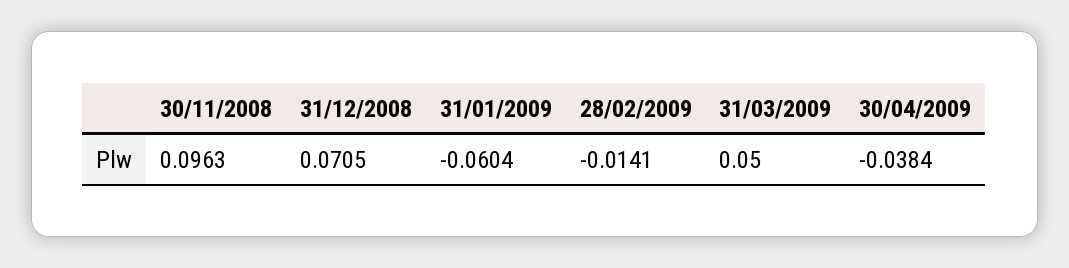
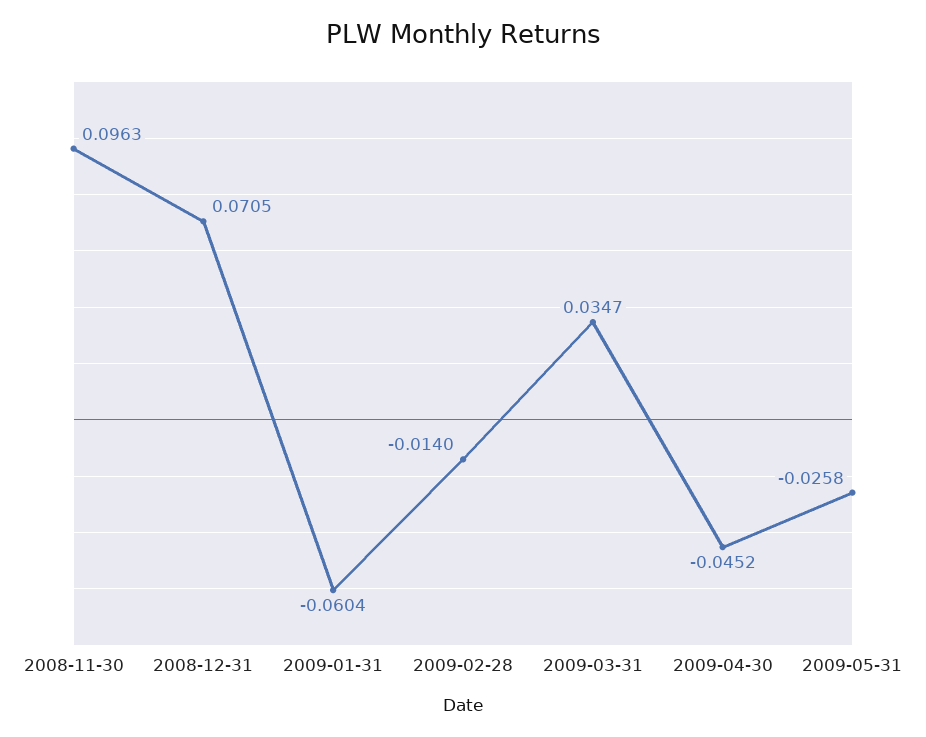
28/02/2009: -0.0141 -> -0.014
31/03/2009: 0.05 -> 0.0347
30/04/2009: -0.0384 -> -0.0452
2009-05-31: none -> -0.0258

